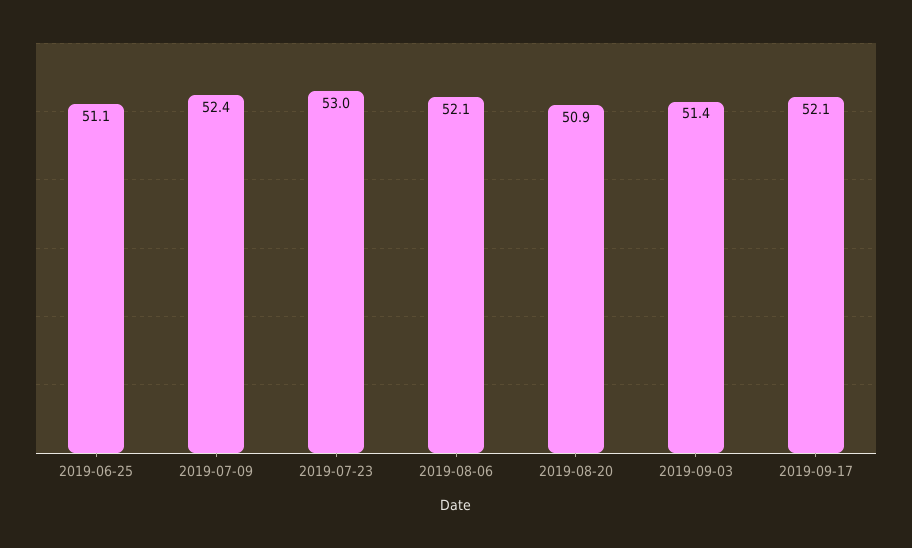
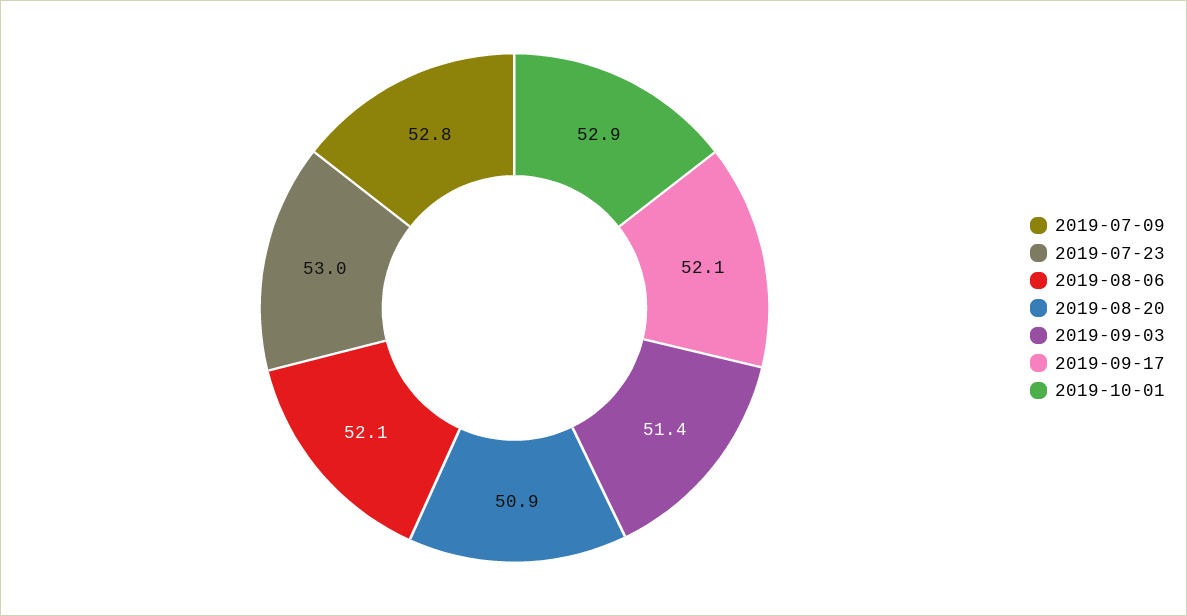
2019-06-25: 51.1 -> none
2019-07-09: 52.4 -> 52.8
2019-10-01: none -> 52.9

